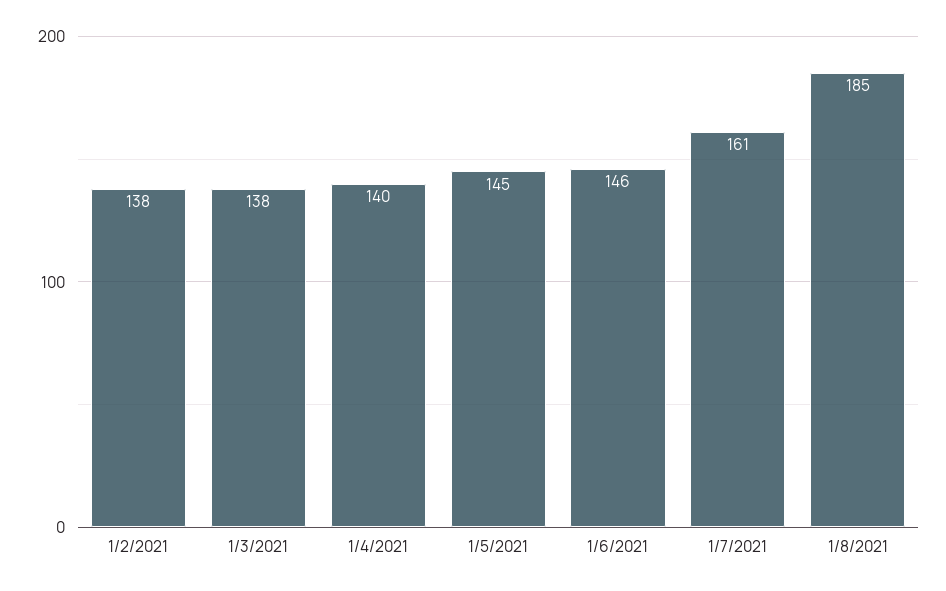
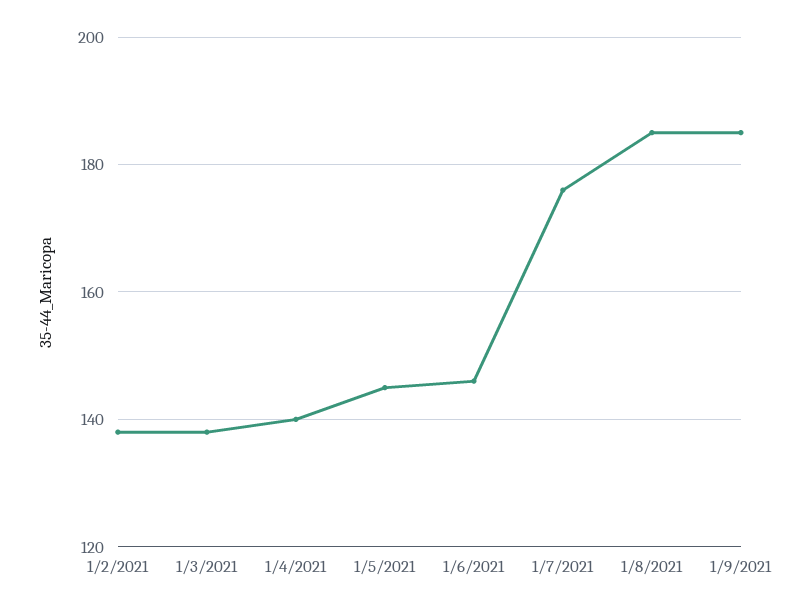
1/7/2021: 161 -> 175
1/9/2021: none -> 185

